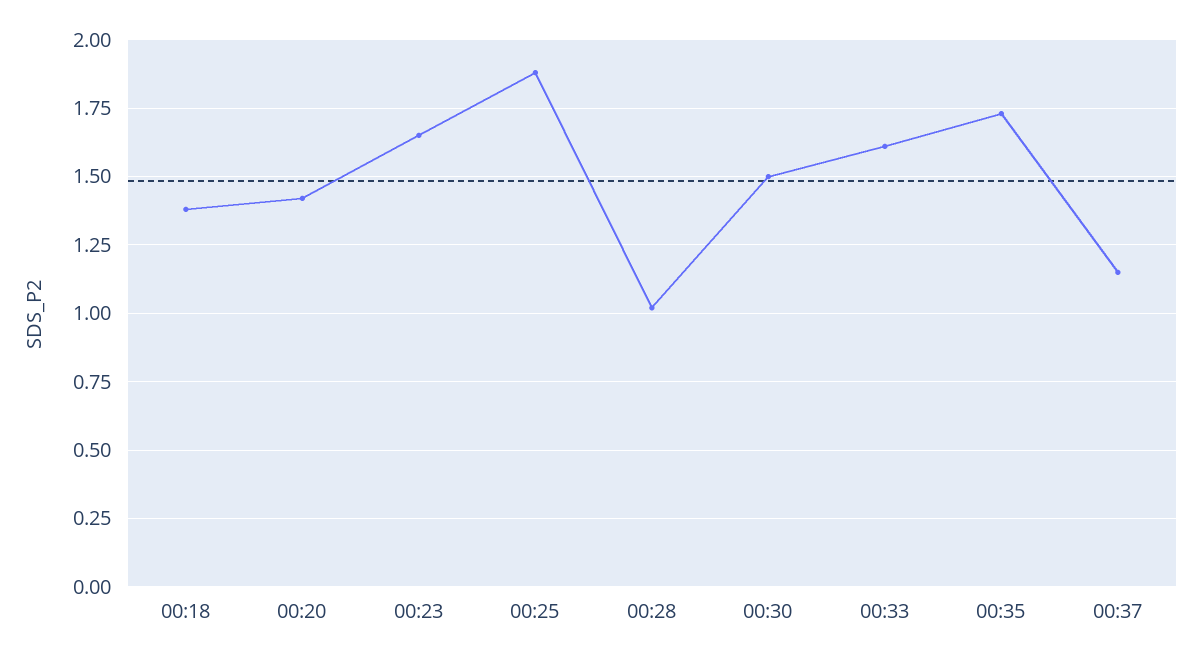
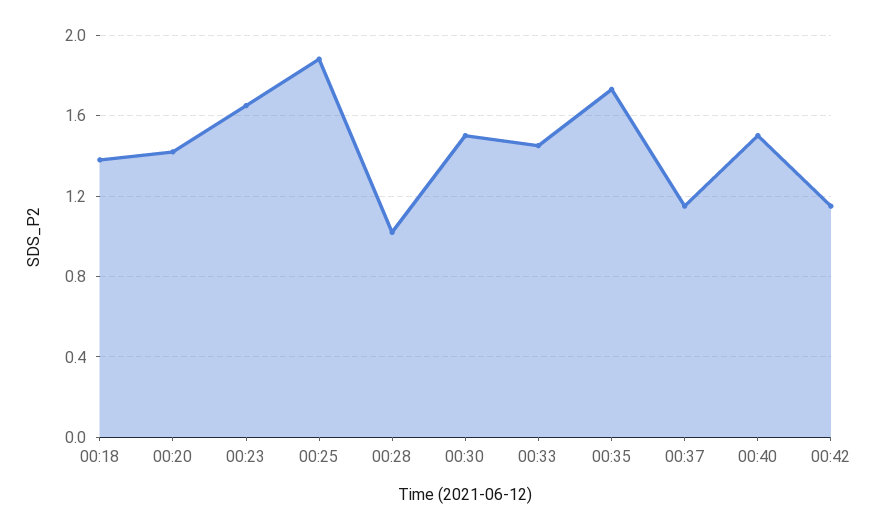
00:33: 1.6 -> 1.45
00:40: none -> 1.5
00:42: none -> 1.15

